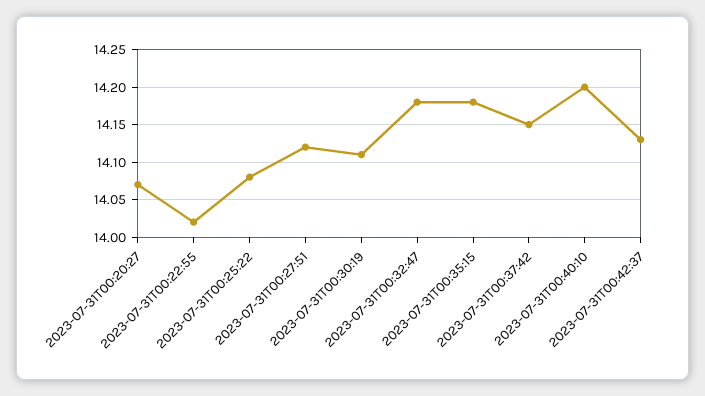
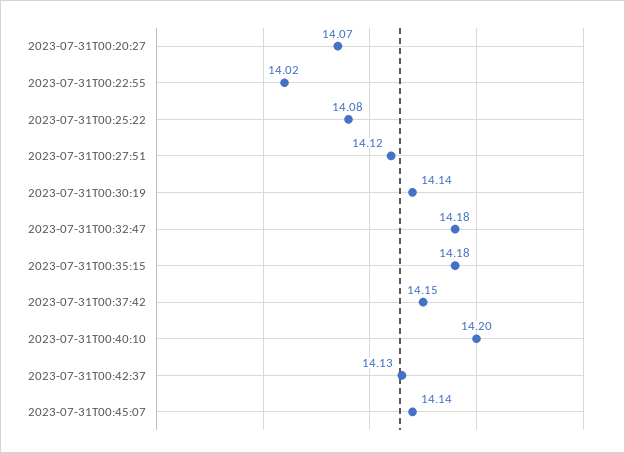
2023-07-31T00:30:19: 14.11 -> 14.14
2023-07-31T00:45:07: none -> 14.14

